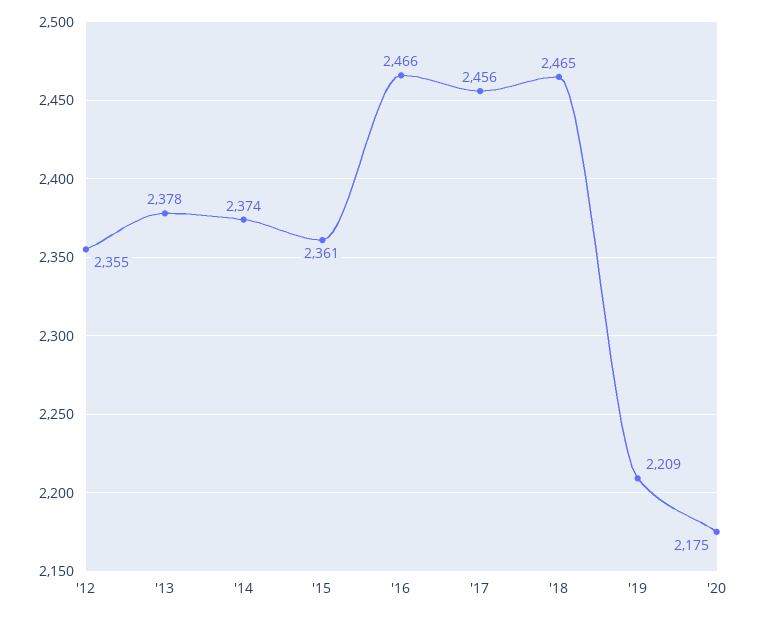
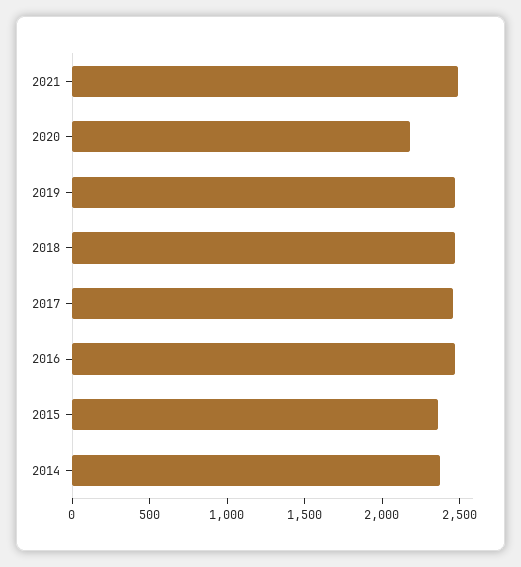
'12: 2355 -> none
'13: 2378 -> none
'19: 2209 -> 2500
2021: none -> 2500

